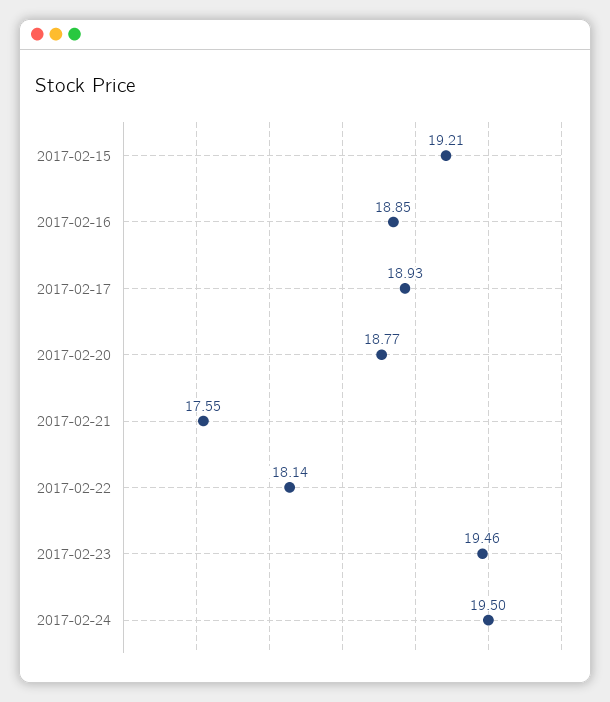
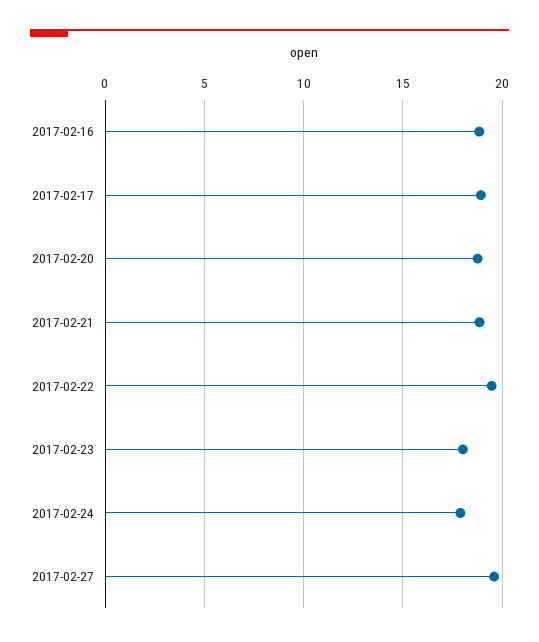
2017-02-15: 19.21 -> none
2017-02-21: 17.55 -> 19
2017-02-22: 18.14 -> 19.5
2017-02-23: 19.46 -> 18
2017-02-24: 19.5 -> 18
2017-02-27: none -> 19.5

